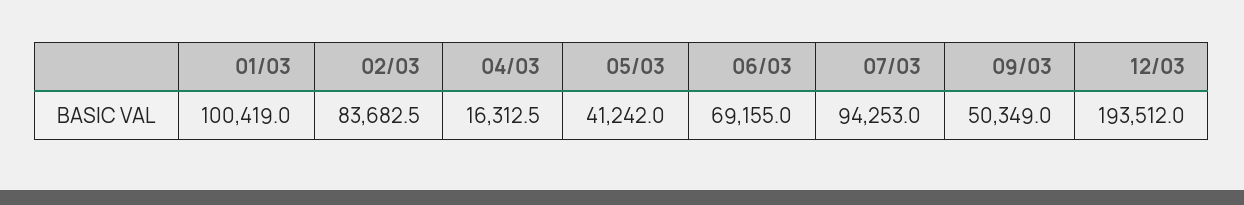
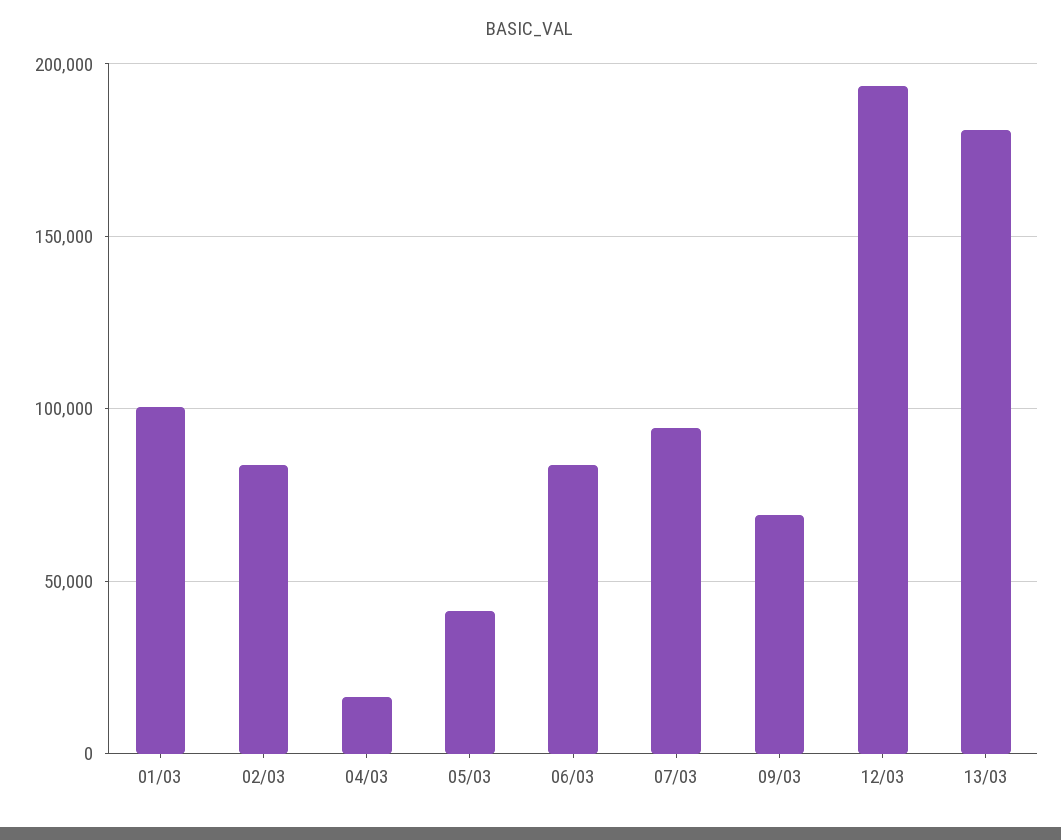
06/03: 69155 -> 85000
09/03: 50349 -> 70000
13/03: none -> 180000

